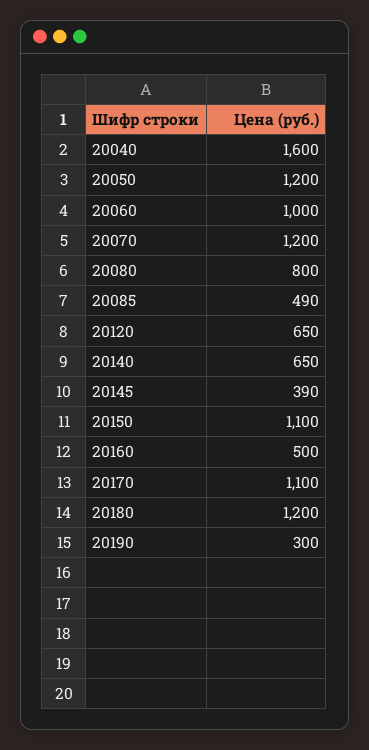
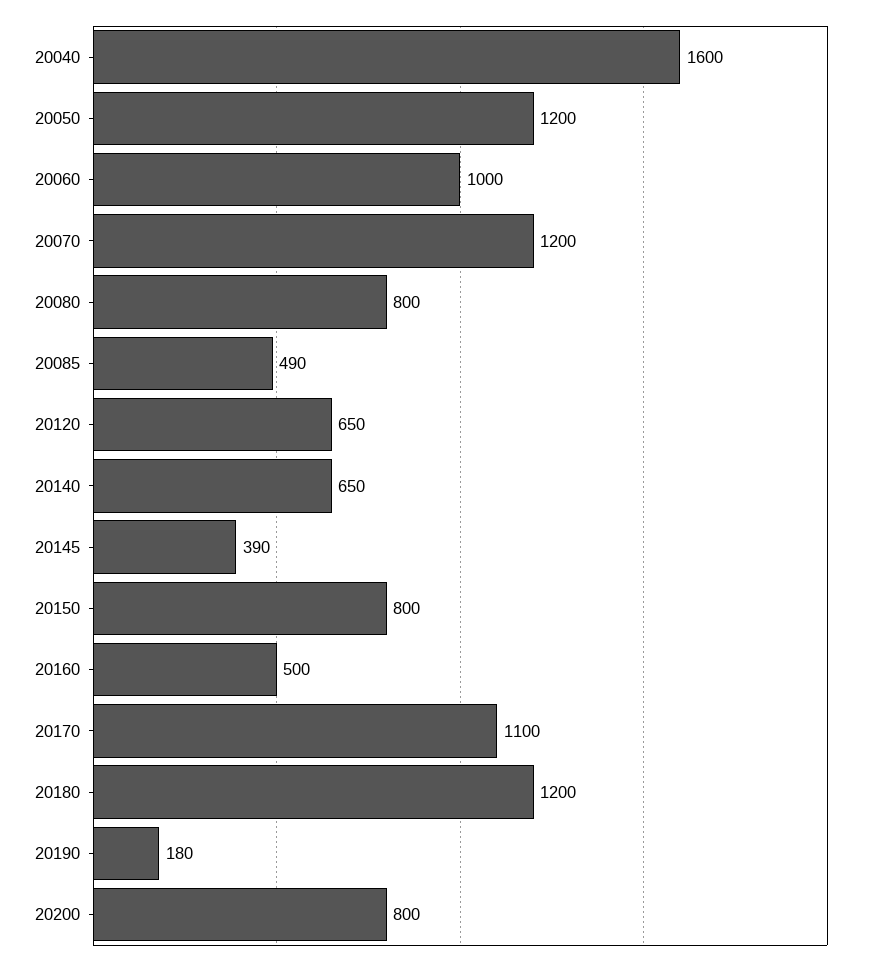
20150: 1100 -> 800
20190: 300 -> 180
20200: none -> 800

